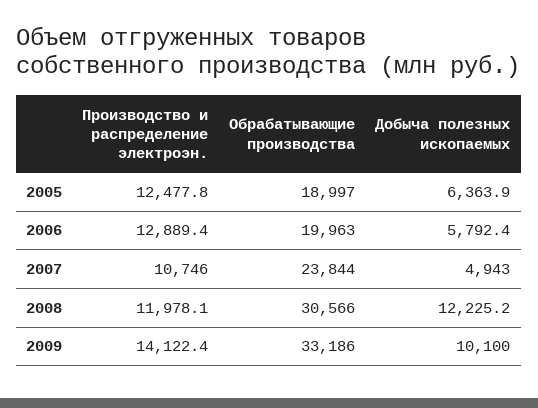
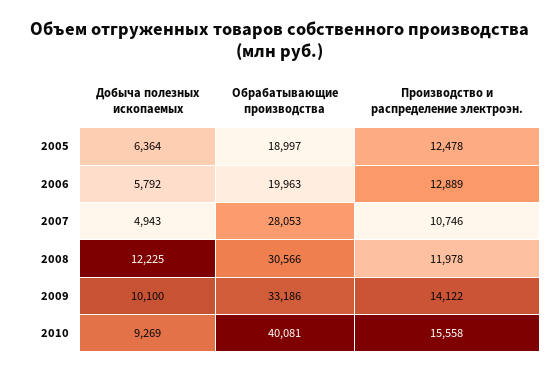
Обрабатывающие производства, 2007: 23844 -> 28053
Добыча полезных ископаемых, 2010: none -> 9269
Обрабатывающие производства, 2010: none -> 40081
Производство и распределение электроэн., 2010: none -> 15558

